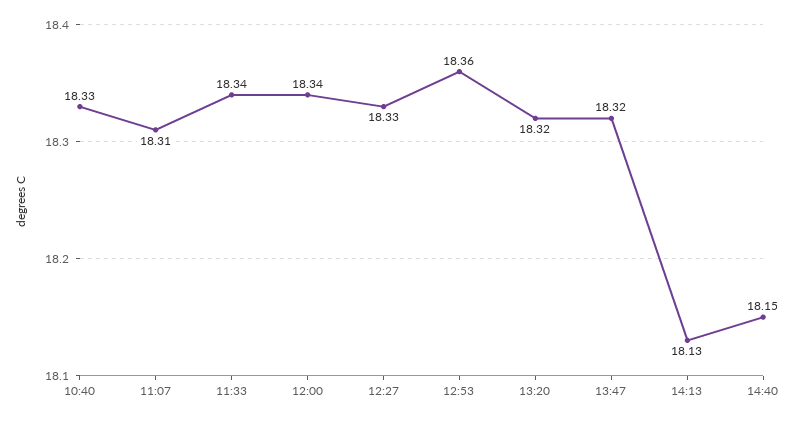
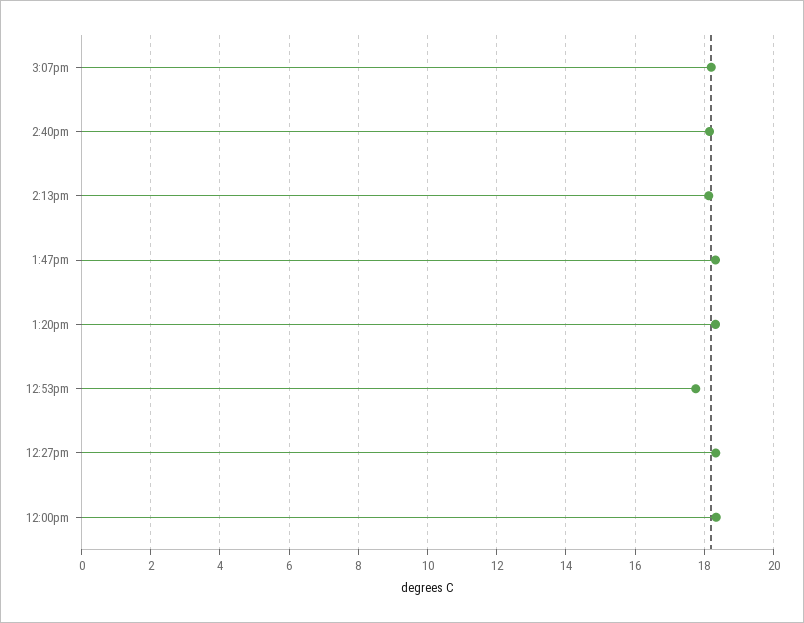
10:40: 18.33 -> none
11:07: 18.31 -> none
11:33: 18.34 -> none
12:53: 18.36 -> 17.8
3:07pm: none -> 18.2

